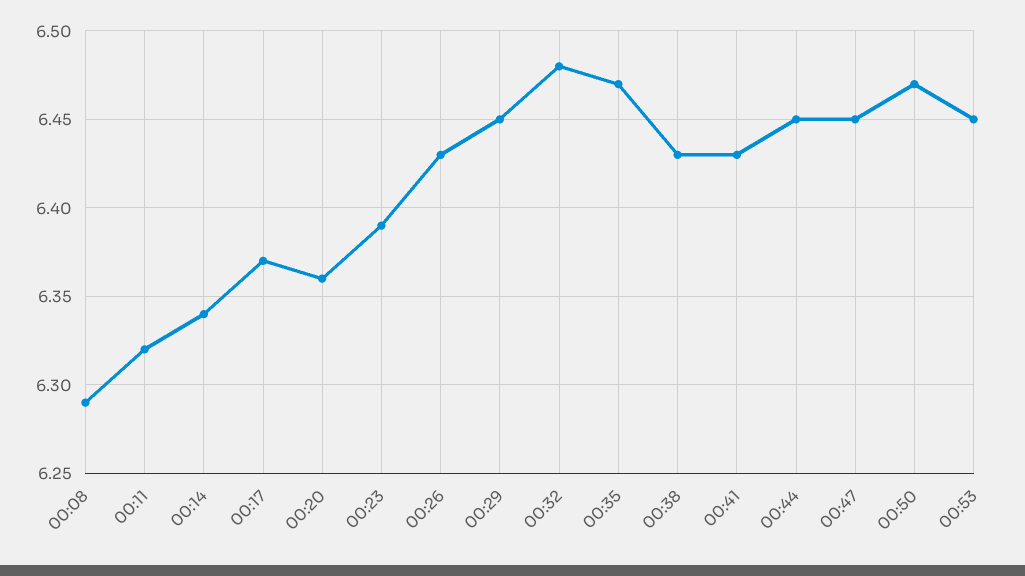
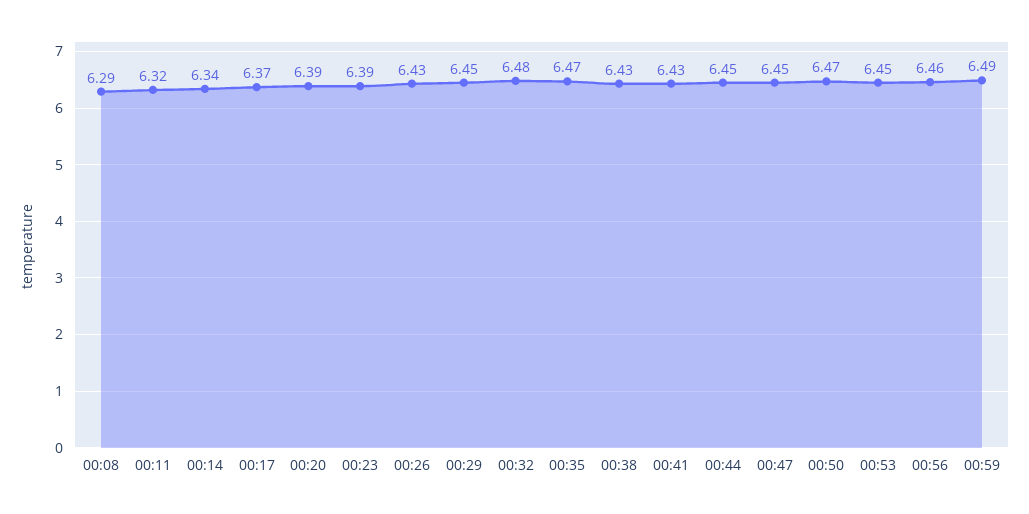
00:20: 6.36 -> 6.39
00:56: none -> 6.46
00:59: none -> 6.49

